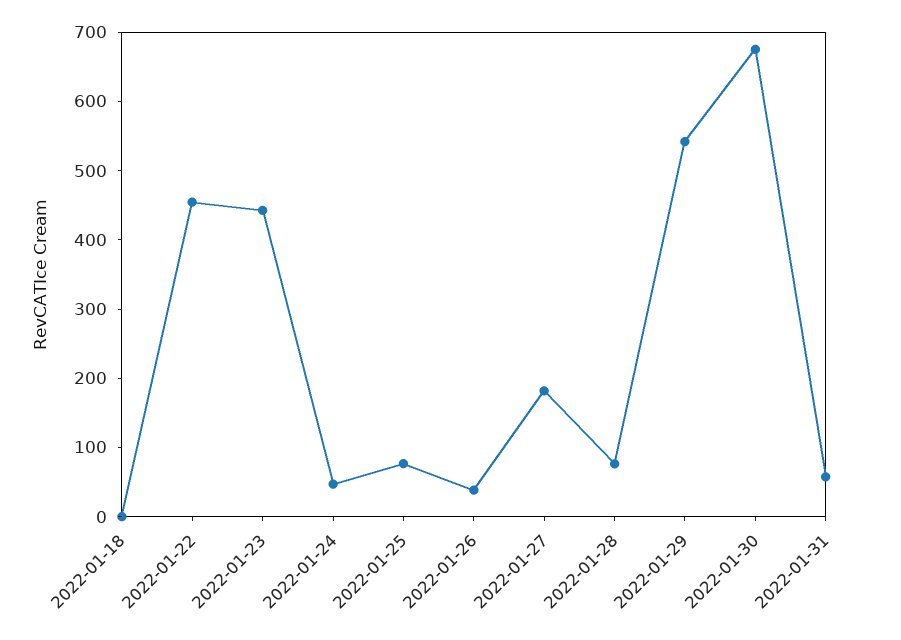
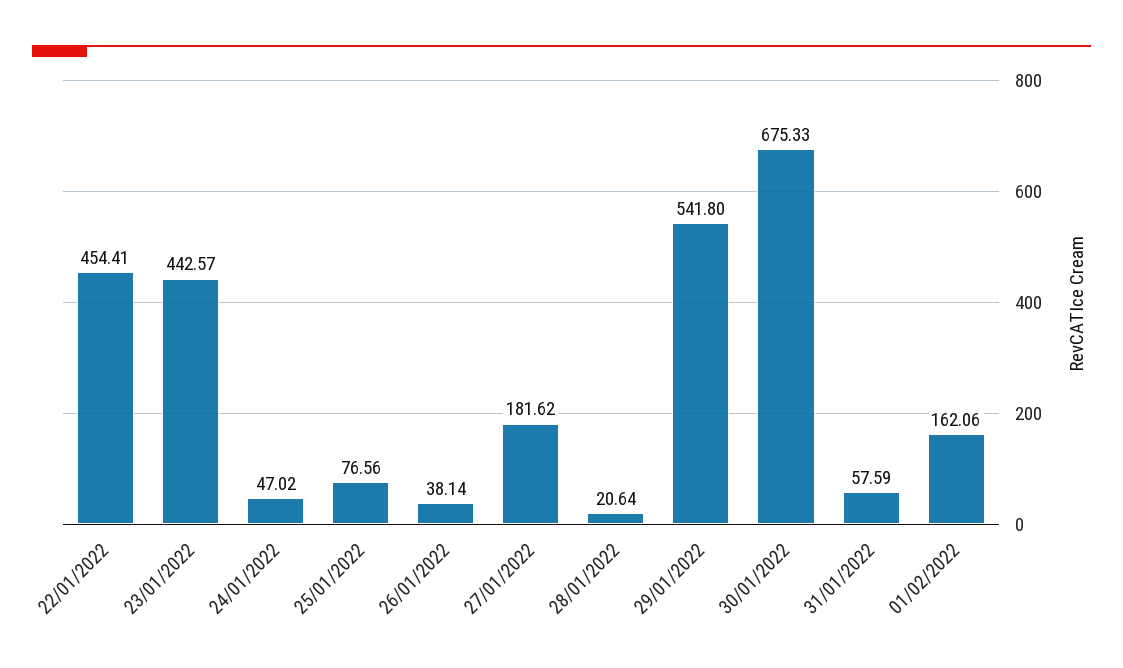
2022-01-18: 0 -> none
2022-01-28: 80 -> 20.64
01/02/2022: none -> 162.06

